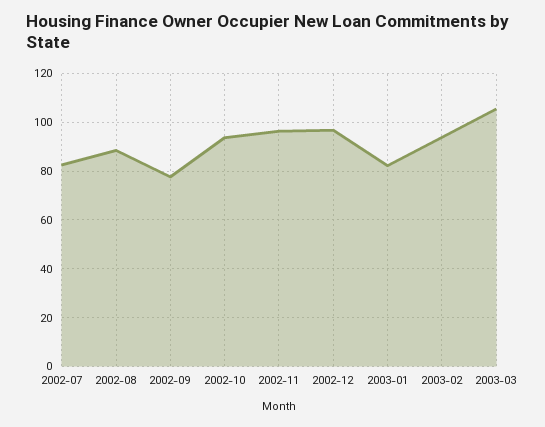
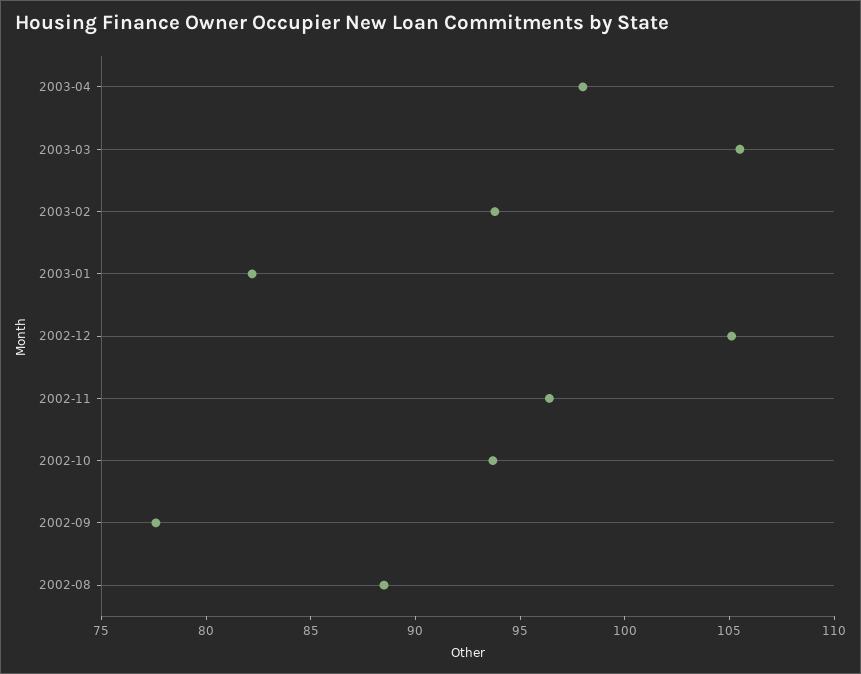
2002-07: 82.5 -> none
2002-12: 97.5 -> 105
2003-04: none -> 98

